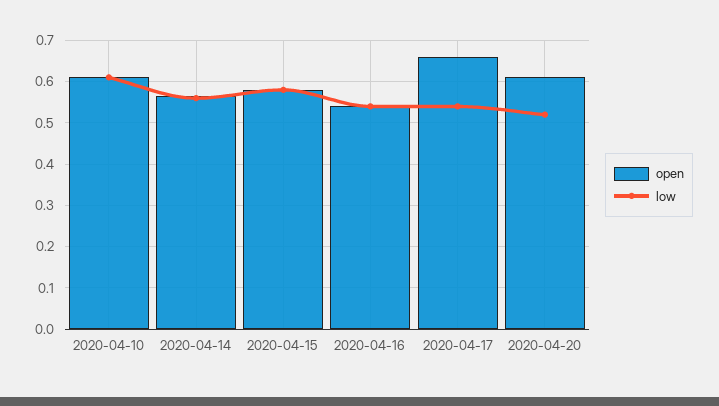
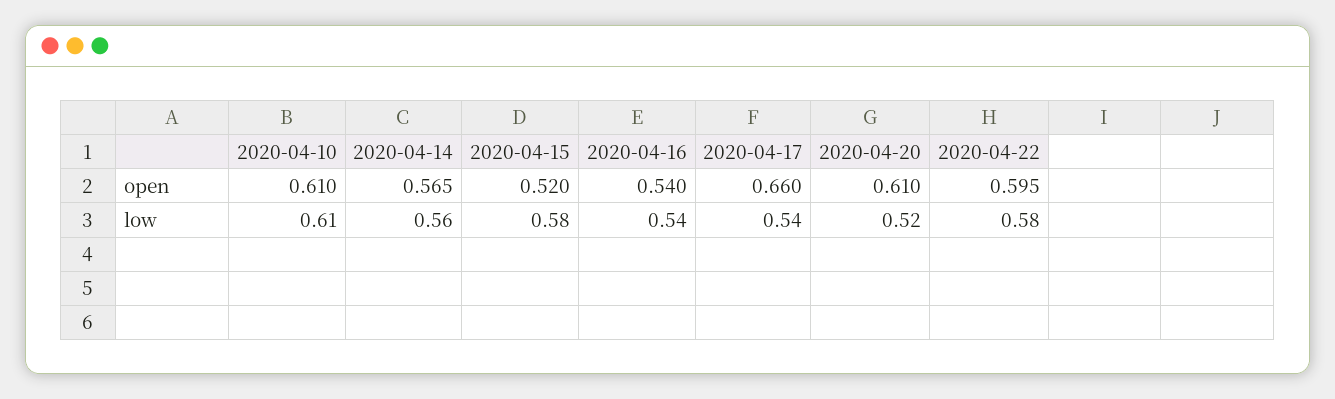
open, 2020-04-15: 0.58 -> 0.52
open, 2020-04-22: none -> 0.595
low, 2020-04-22: none -> 0.58

